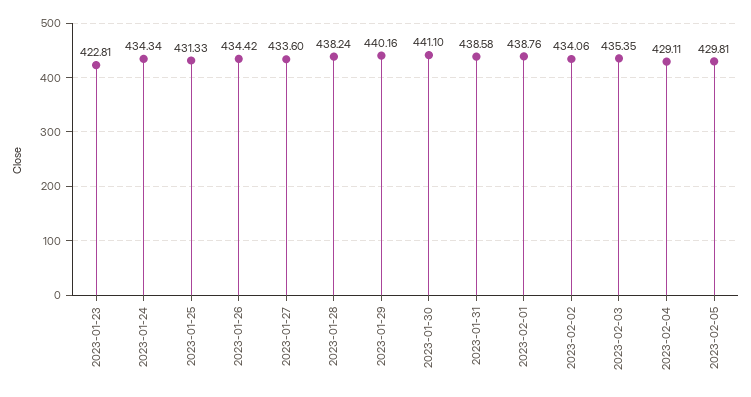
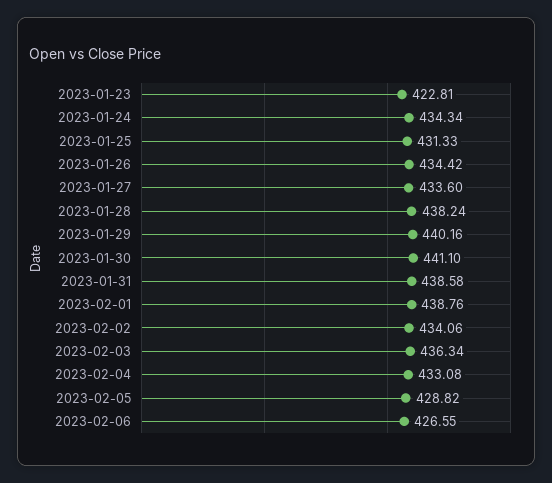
2023-02-03: 435.35 -> 436.34
2023-02-04: 429.11 -> 433.08
2023-02-05: 429.81 -> 428.82
2023-02-06: none -> 426.55

